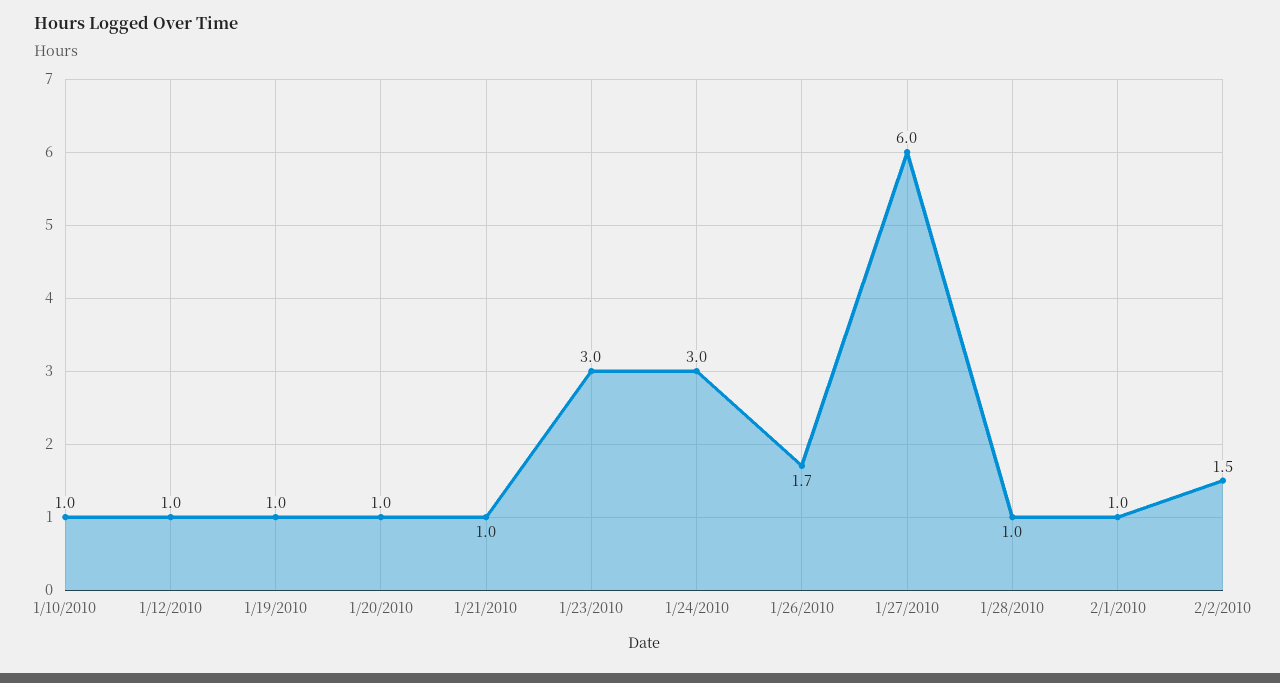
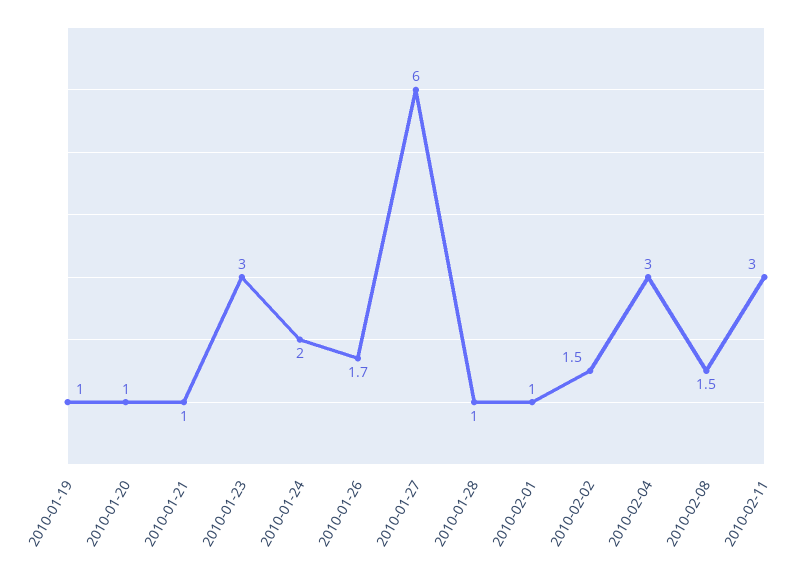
1/10/2010: 1 -> none
1/12/2010: 1 -> none
1/24/2010: 3 -> 2
2010-02-04: none -> 3
2010-02-08: none -> 1.5
2010-02-11: none -> 3

